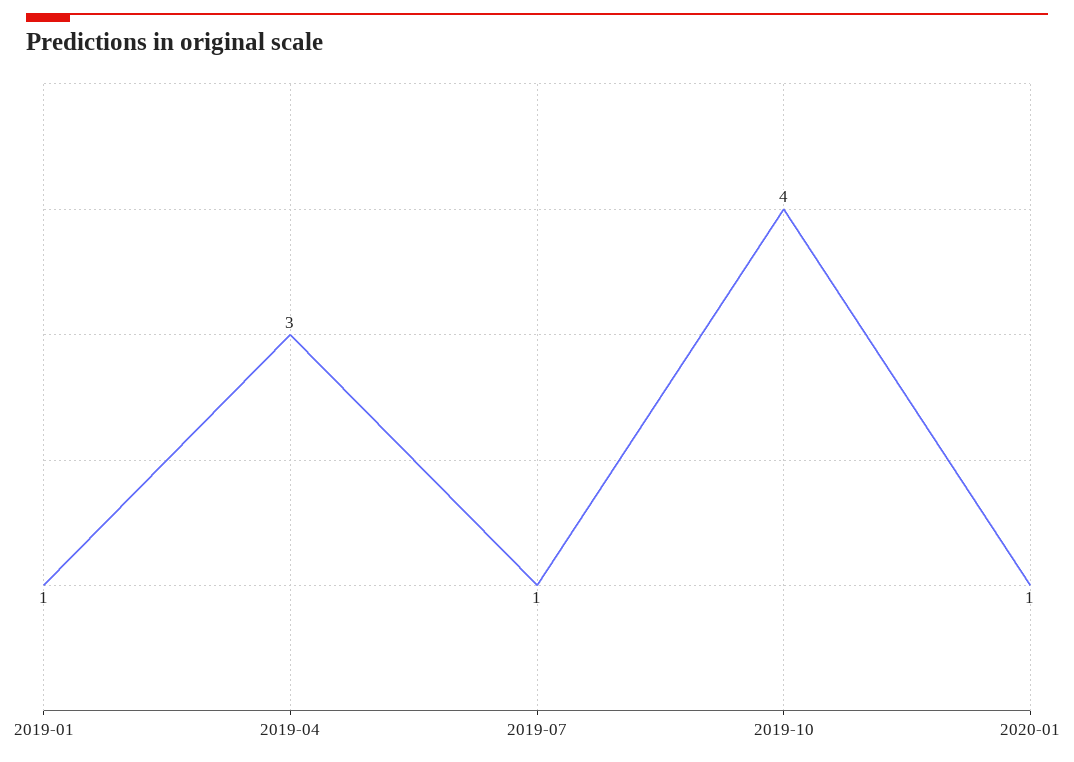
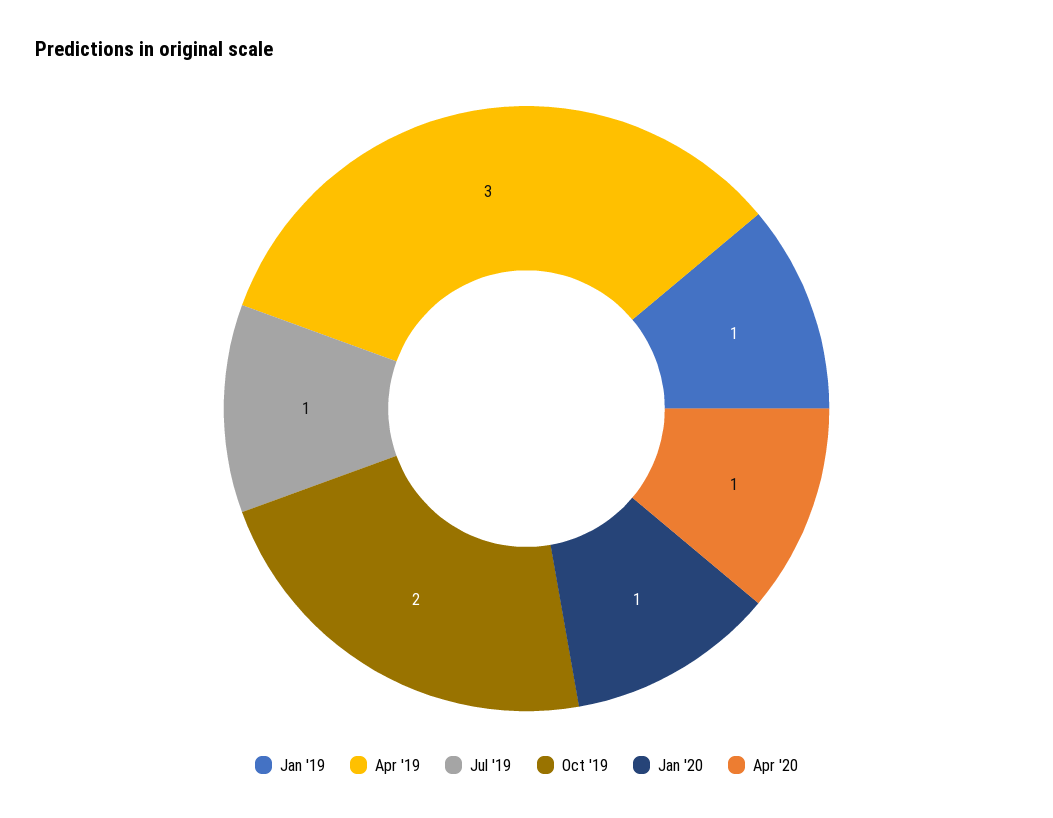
2019-10: 4 -> 2
Apr '20: none -> 1

